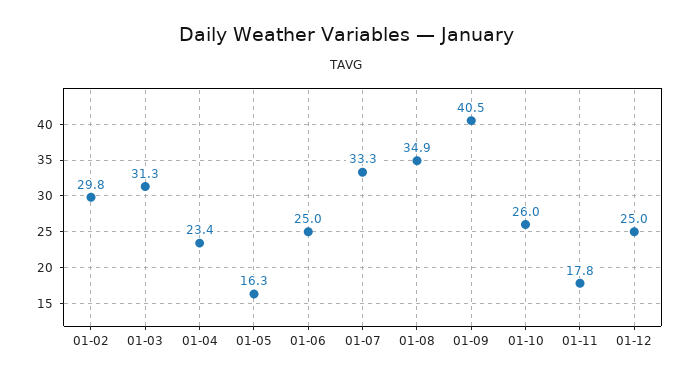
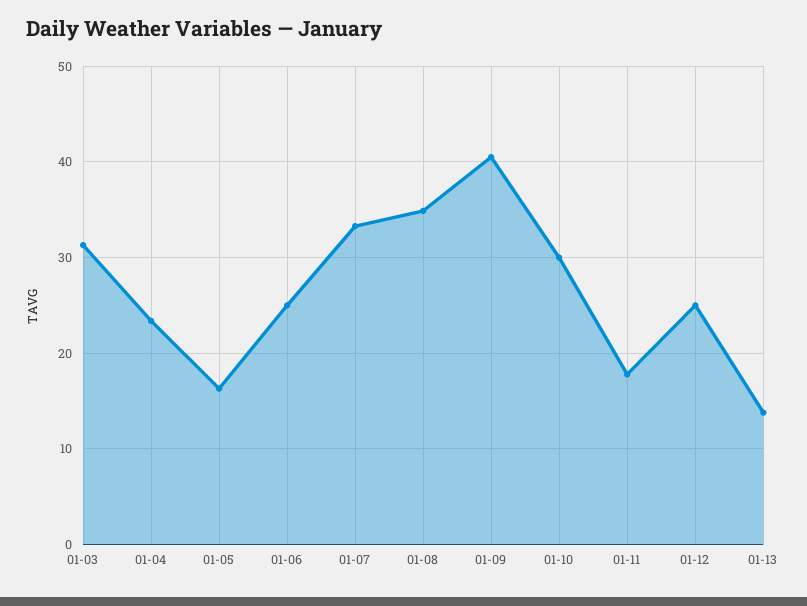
01-02: 29.8 -> none
01-10: 26 -> 30
01-13: none -> 14

